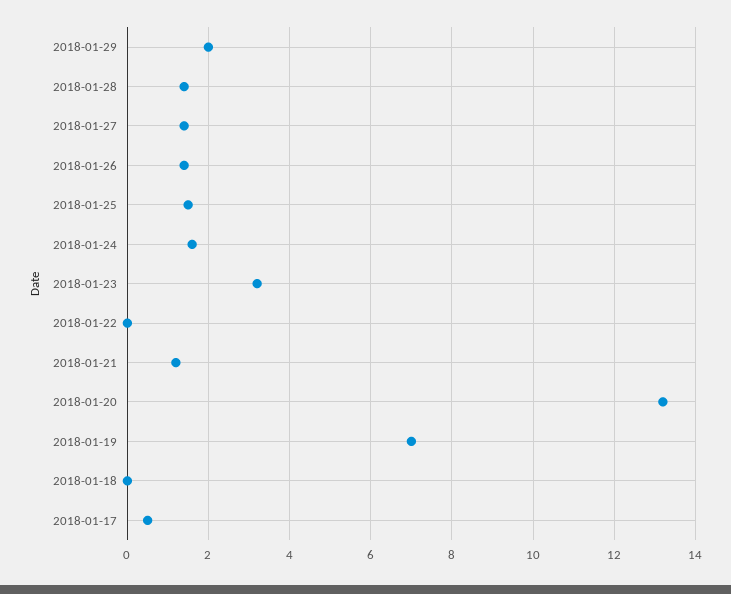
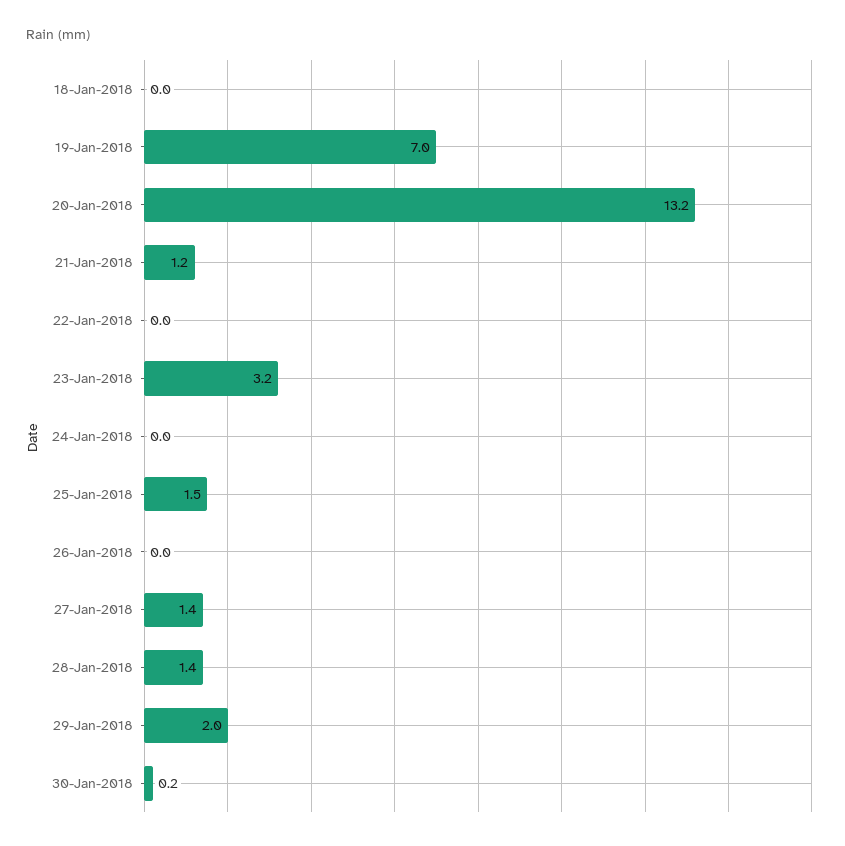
2018-01-26: 1.5 -> 0
2018-01-24: 1.5 -> 0
2018-01-17: 0.5 -> none
30-Jan-2018: none -> 0.2

